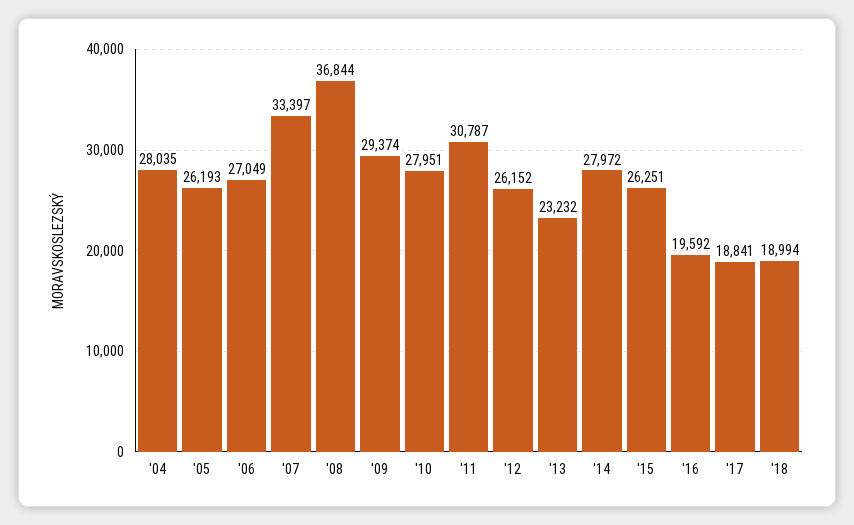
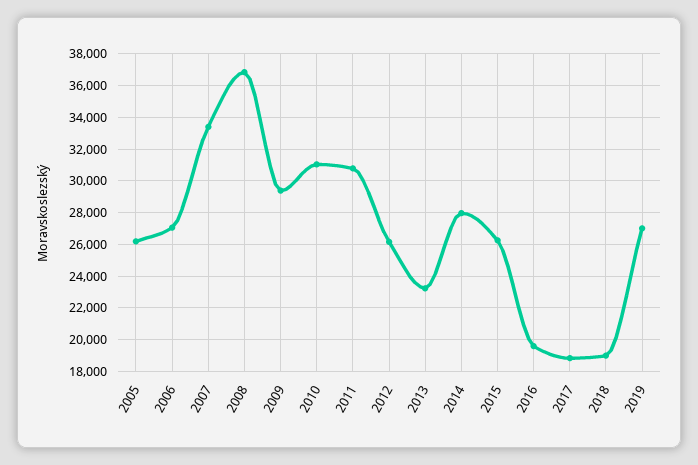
'04: 28035 -> none
'10: 27951 -> 31000
2019: none -> 27000

